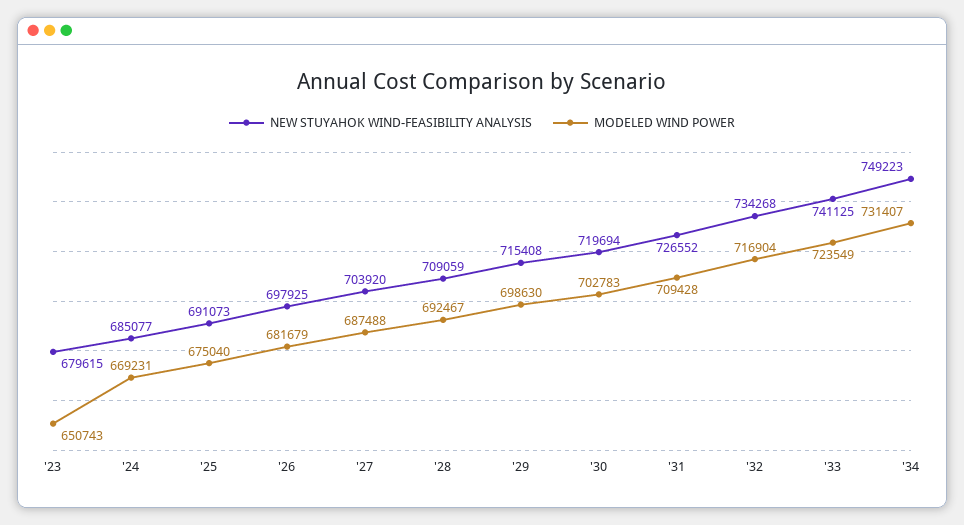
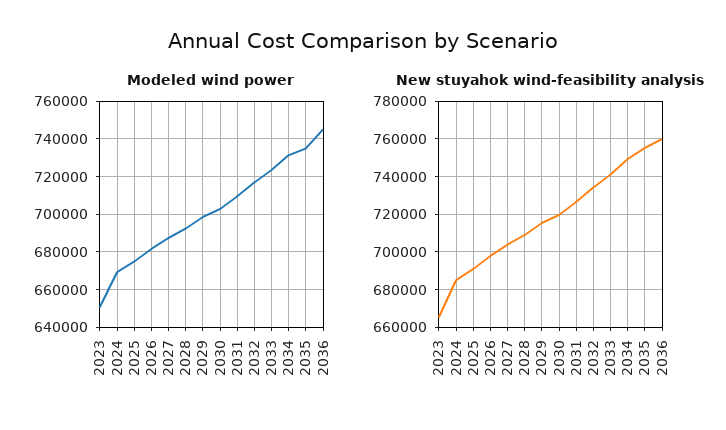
NEW STUYAHOK WIND-FEASIBILITY ANALYSIS, '23: 679615 -> 665000
MODELED WIND POWER, 2035: none -> 735000
MODELED WIND POWER, 2036: none -> 745000
NEW STUYAHOK WIND-FEASIBILITY ANALYSIS, 2035: none -> 755000
NEW STUYAHOK WIND-FEASIBILITY ANALYSIS, 2036: none -> 760000

